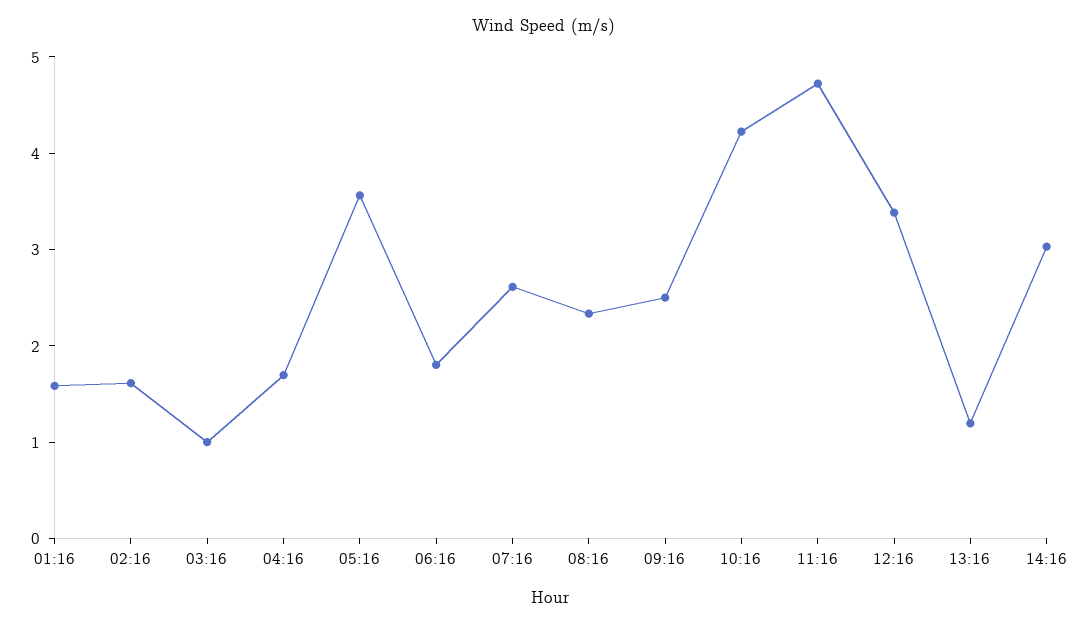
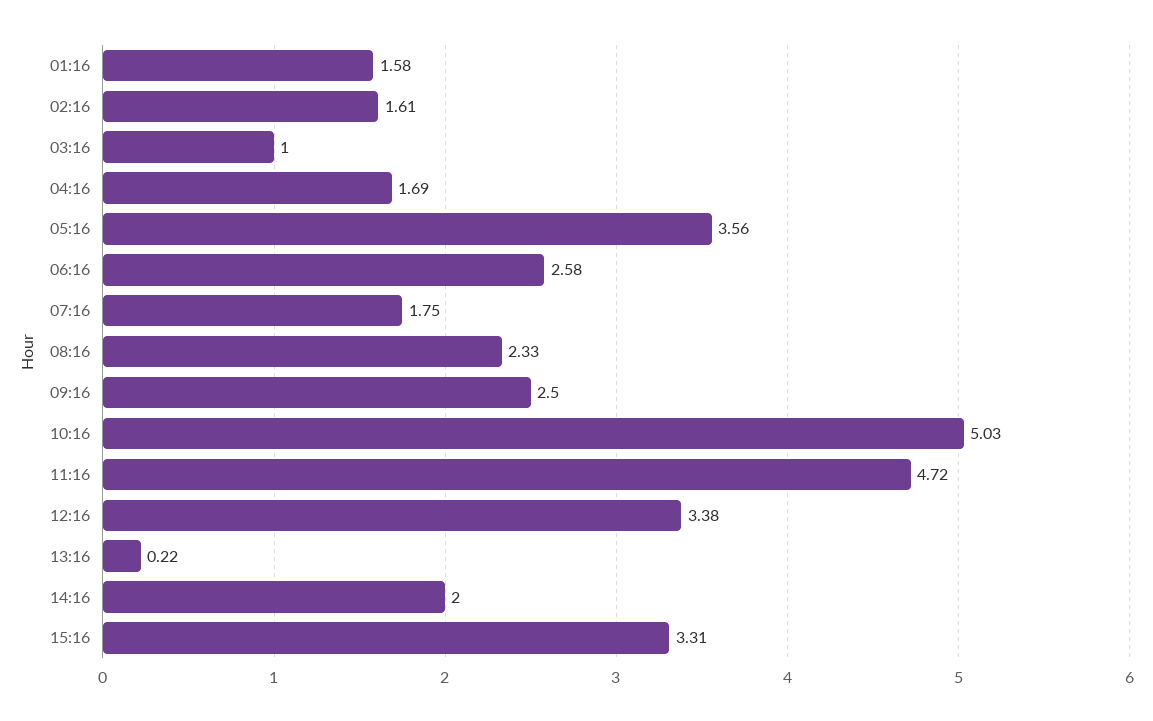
06:16: 1.8 -> 2.58
07:16: 2.6 -> 1.75
10:16: 4.2 -> 5.03
13:16: 1.2 -> 0.22
14:16: 3 -> 2
15:16: none -> 3.31

